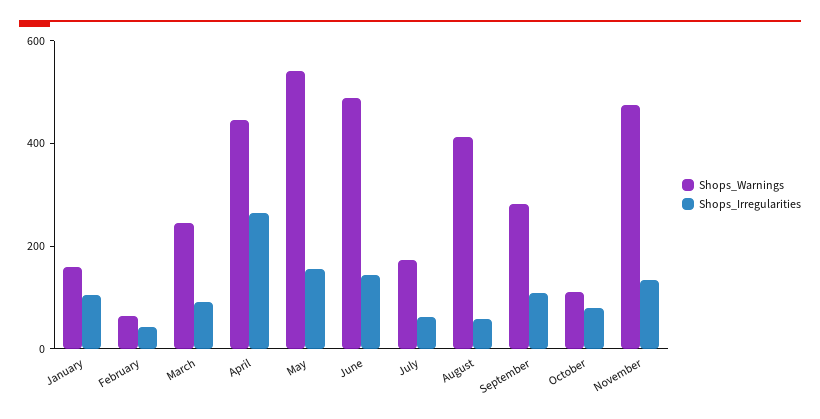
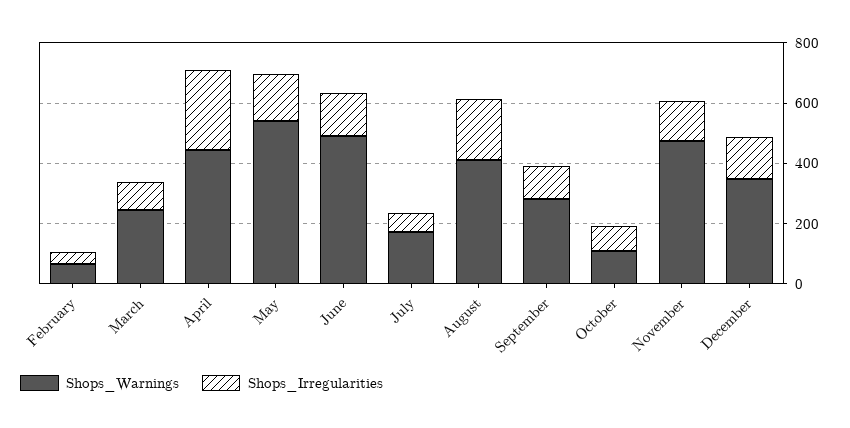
Shops_Warnings, January: 150 -> none
Shops_Irregularities, January: 100 -> none
Shops_Irregularities, August: 50 -> 200
Shops_Warnings, December: none -> 350
Shops_Irregularities, December: none -> 150

